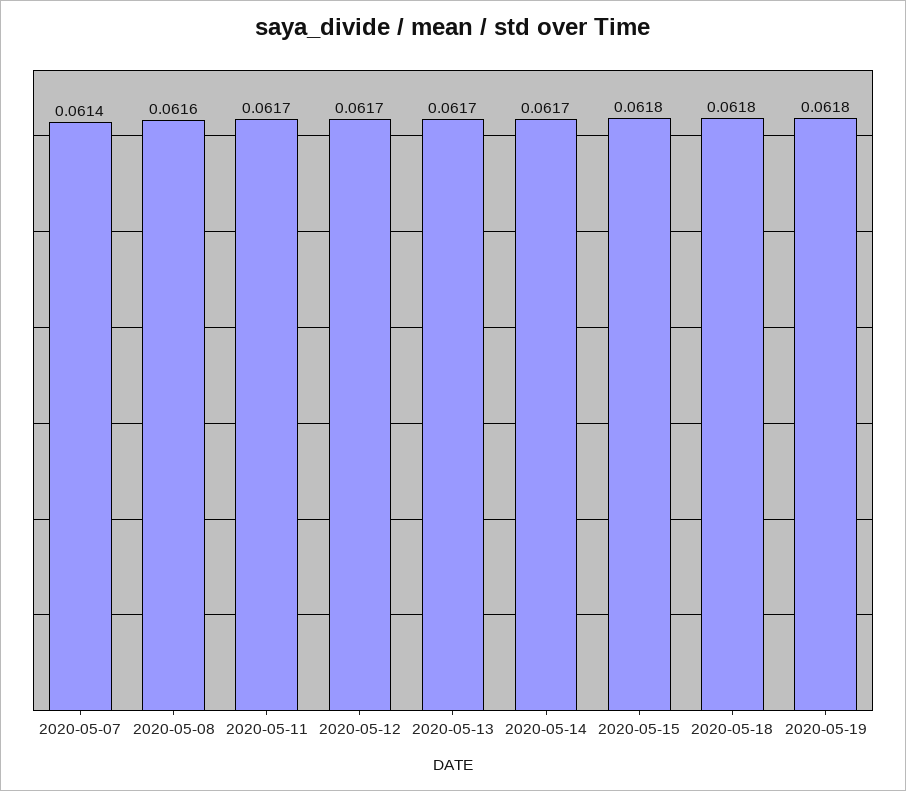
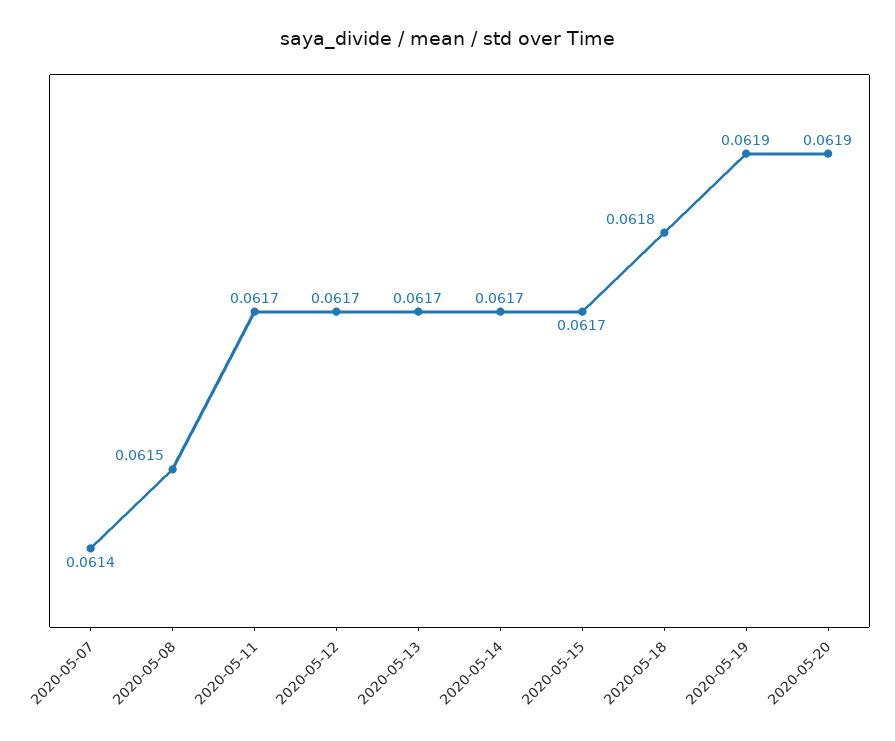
2020-05-08: 0.0616 -> 0.0615
2020-05-15: 0.0618 -> 0.0617
2020-05-19: 0.0618 -> 0.0619
2020-05-20: none -> 0.0619

